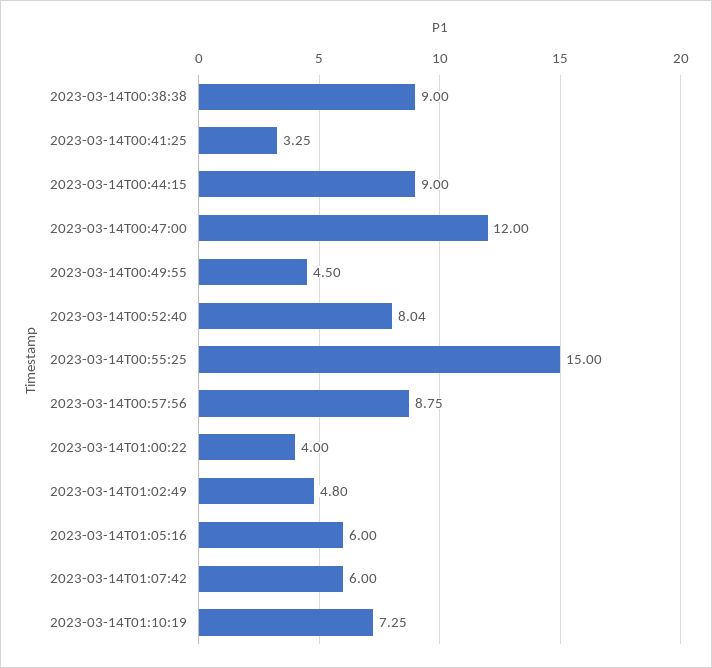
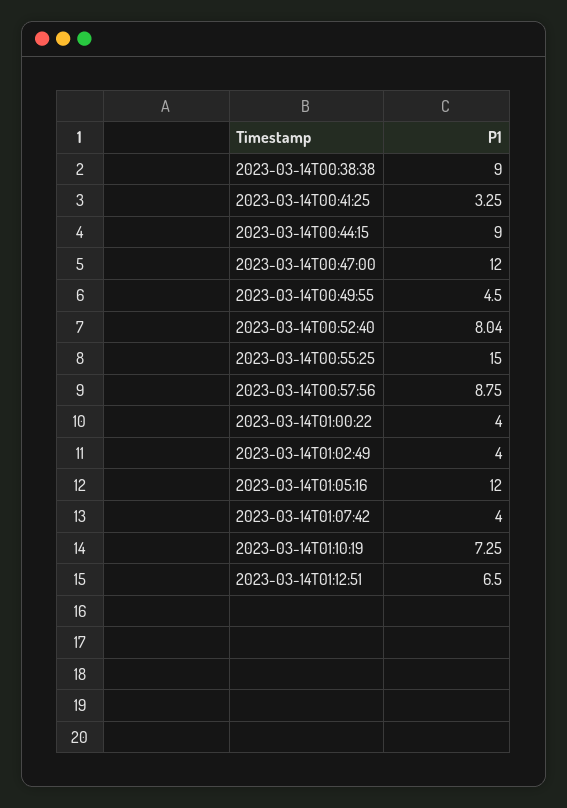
2023-03-14T01:02:49: 4.8 -> 4
2023-03-14T01:05:16: 6 -> 12
2023-03-14T01:07:42: 6 -> 4
2023-03-14T01:12:51: none -> 6.5

